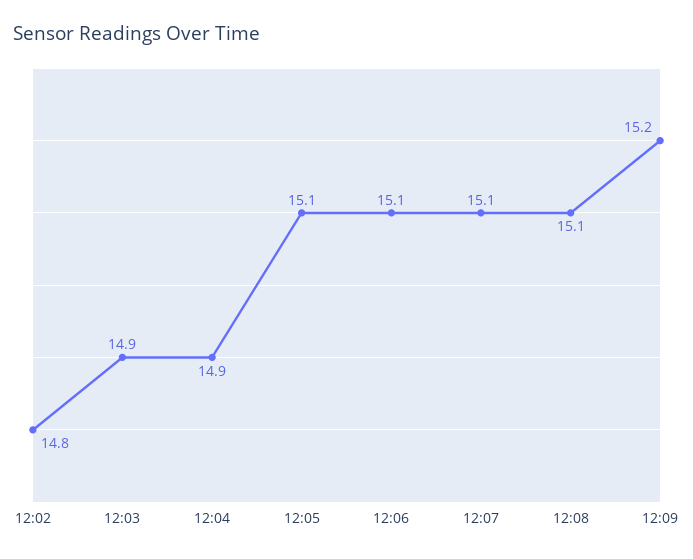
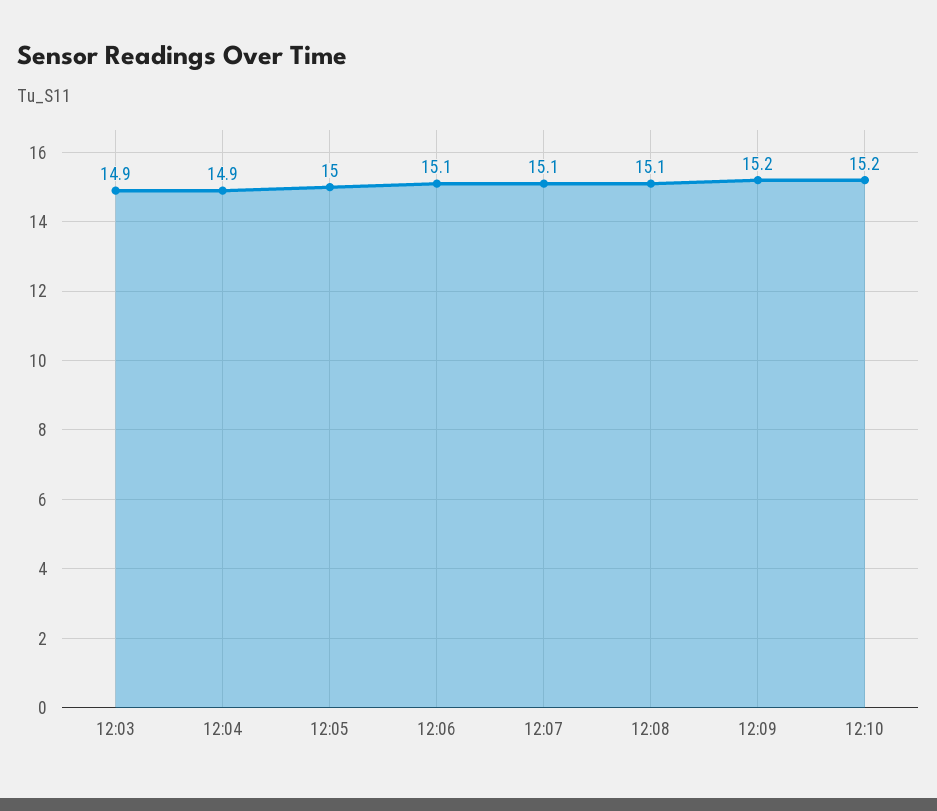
12:02: 14.8 -> none
12:05: 15.1 -> 15
12:10: none -> 15.2

